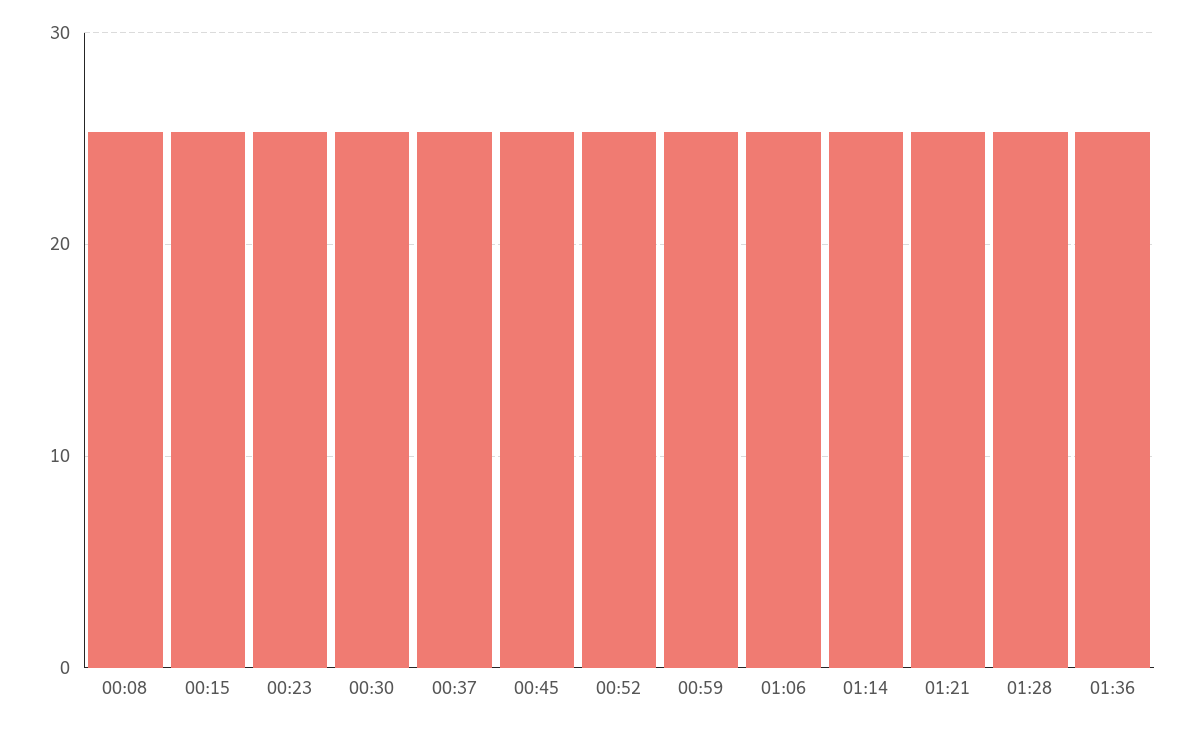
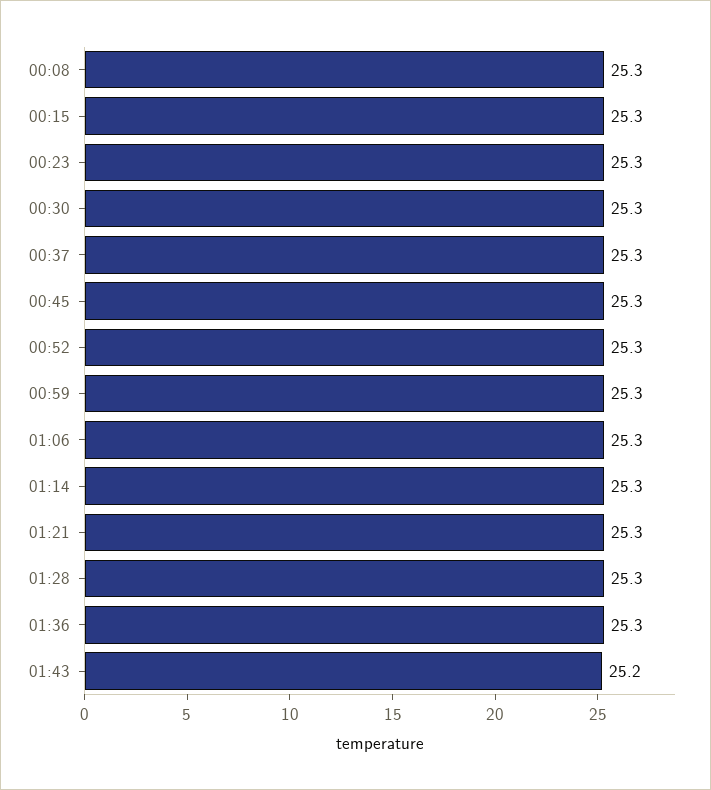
01:43: none -> 25.2

